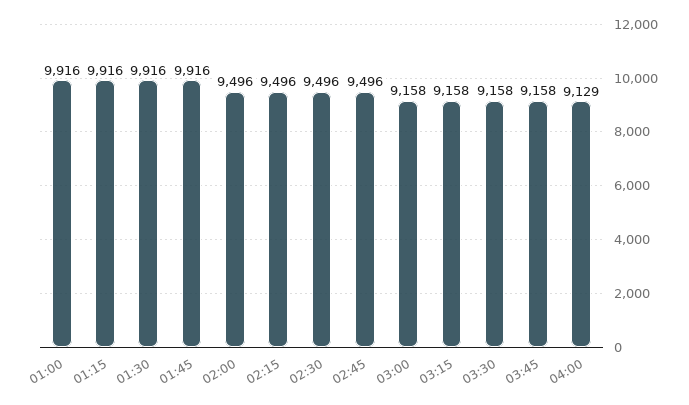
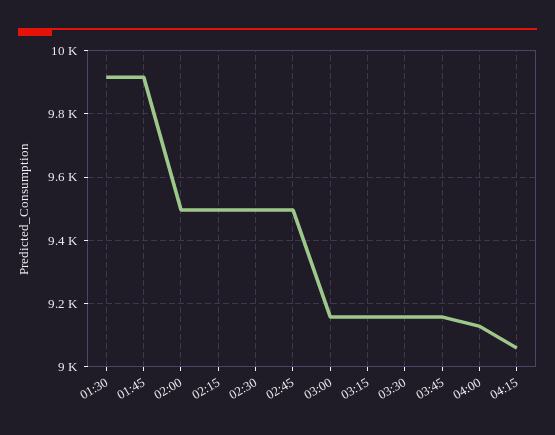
01:00: 9916 -> none
01:15: 9916 -> none
04:15: none -> 9060

